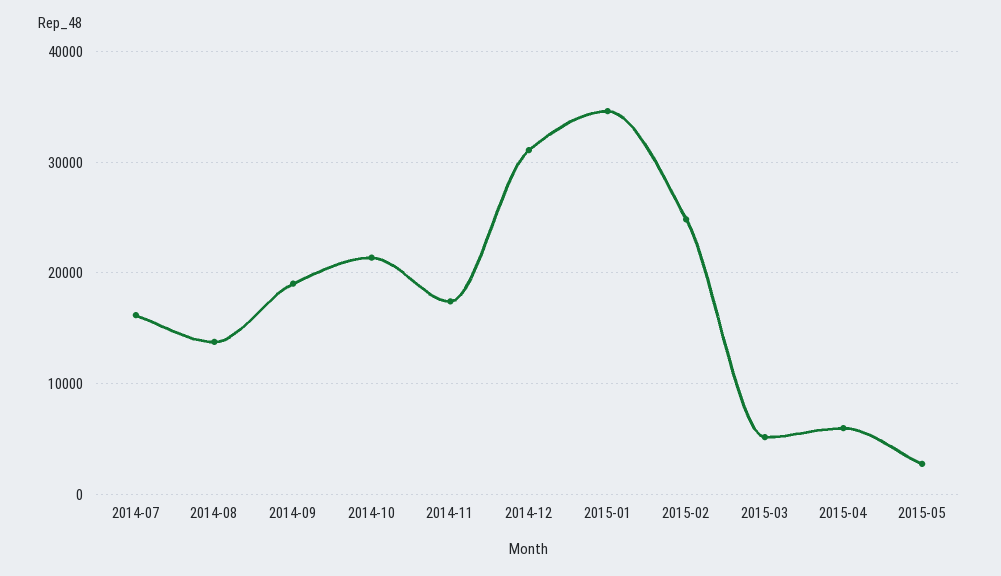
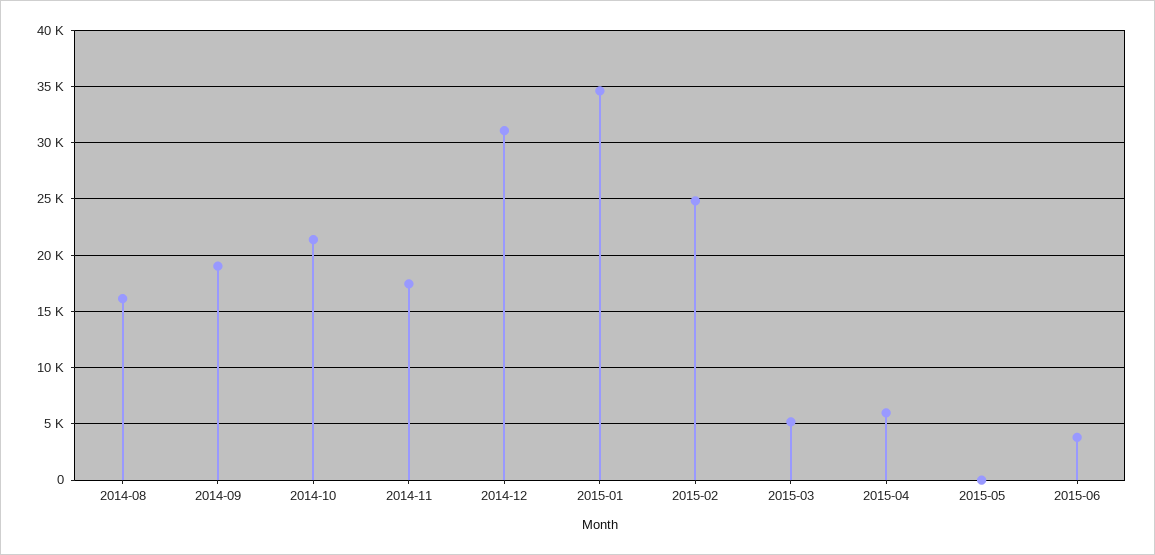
2014-07: 16000 -> none
2014-08: 14000 -> 16000
2015-05: 3000 -> 0
2015-06: none -> 4000

